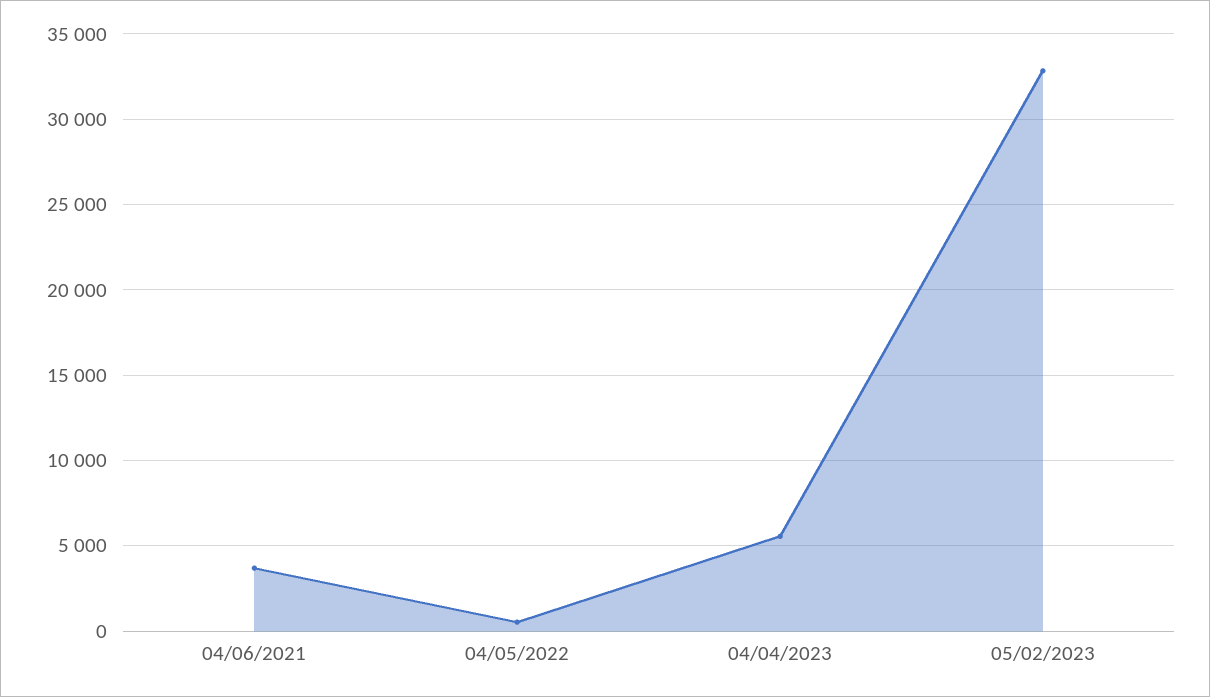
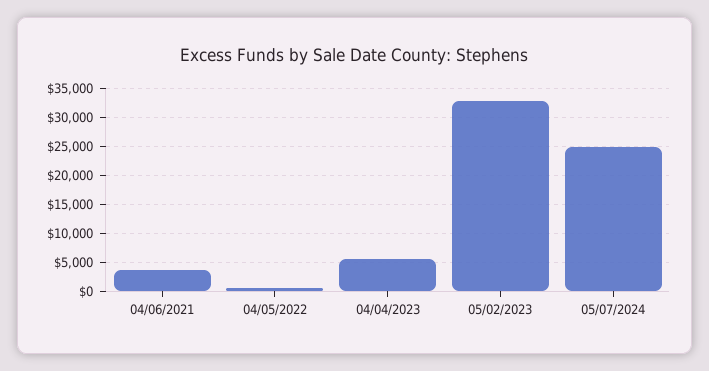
05/07/2024: none -> 25000

